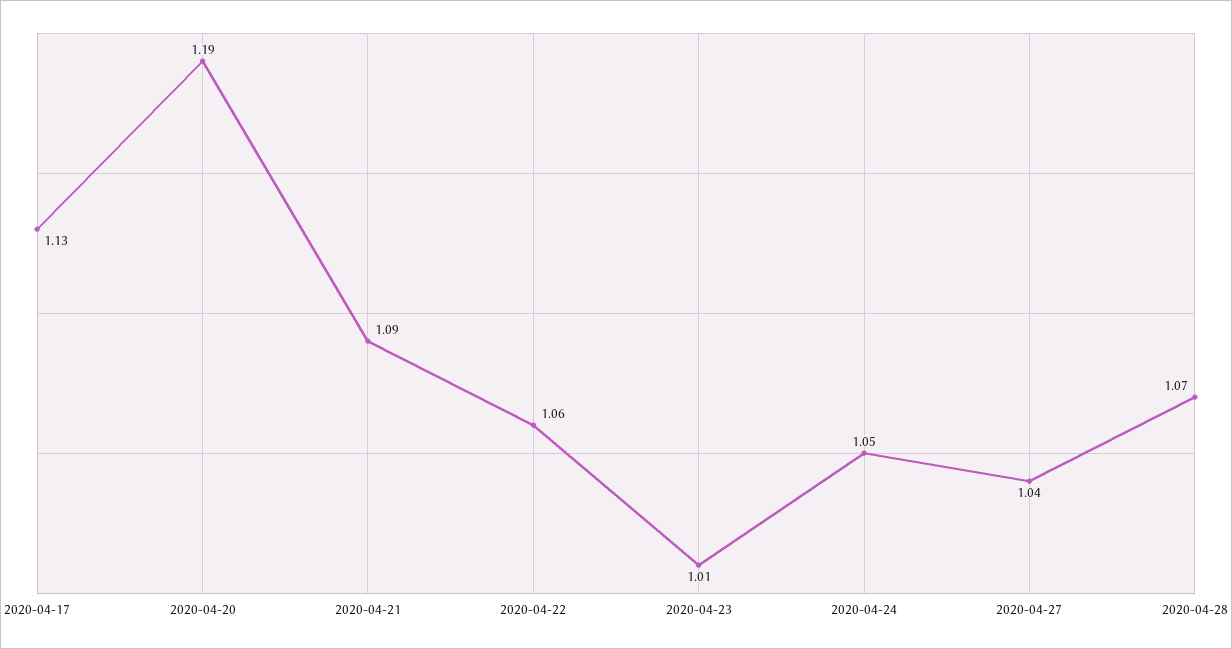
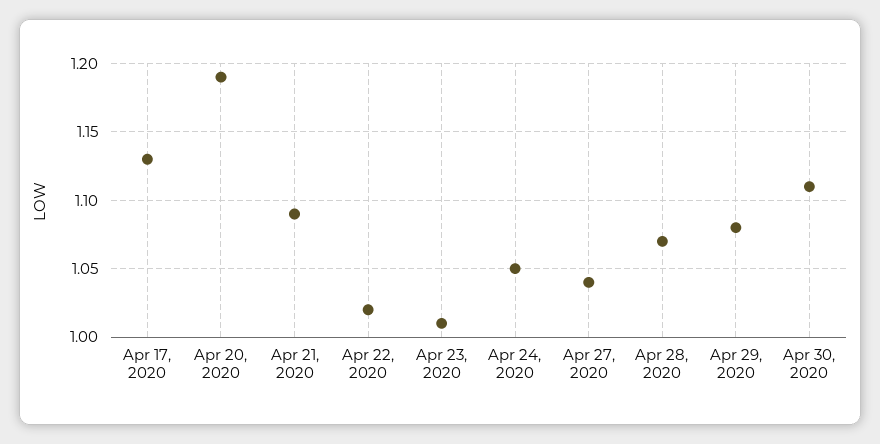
2020-04-22: 1.06 -> 1.02
Apr 29, 2020: none -> 1.08
Apr 30, 2020: none -> 1.11

